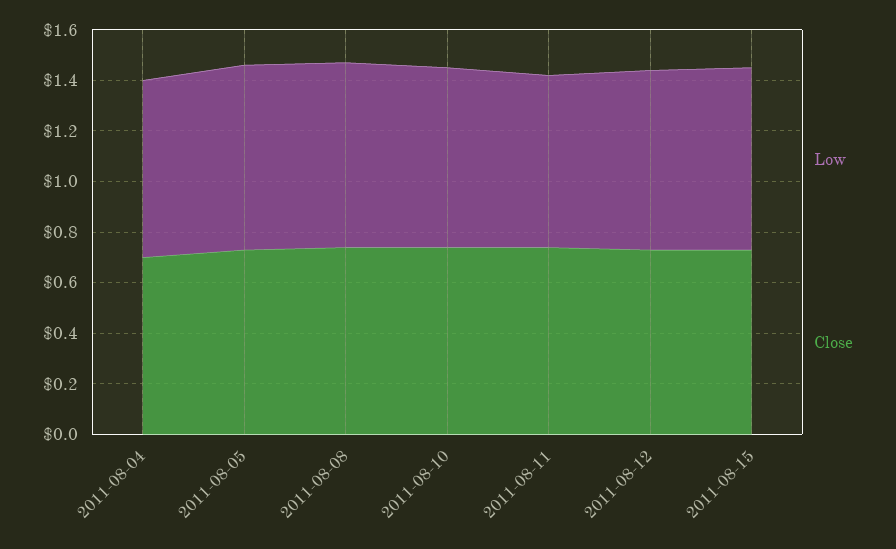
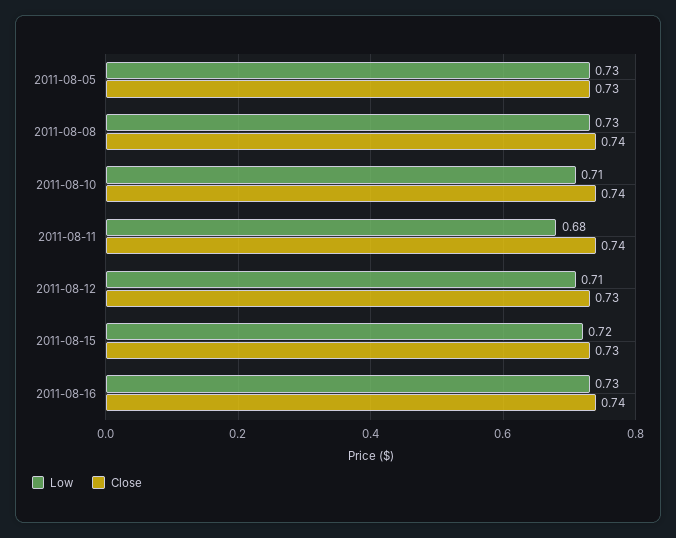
Low, 2011-08-04: 0.7 -> none
Close, 2011-08-04: 0.7 -> none
Low, 2011-08-16: none -> 0.73
Close, 2011-08-16: none -> 0.74

